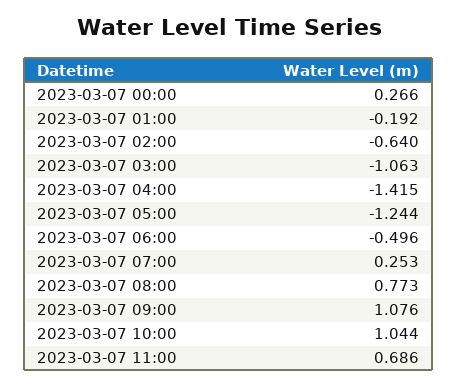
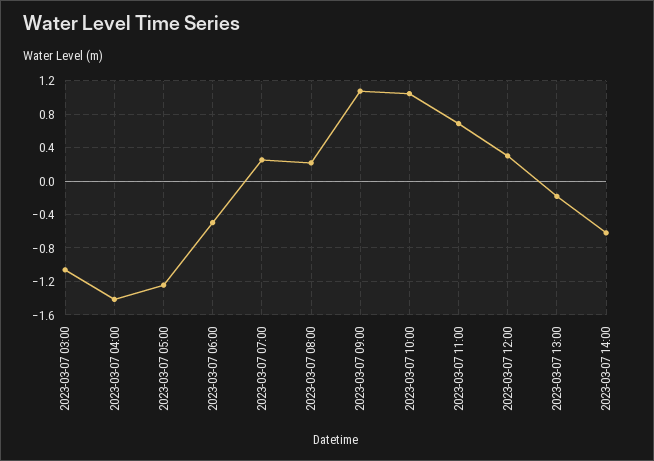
2023-03-07 00:00: 0.266 -> none
2023-03-07 01:00: -0.192 -> none
2023-03-07 02:00: -0.64 -> none
2023-03-07 08:00: 0.773 -> 0.2
2023-03-07 12:00: none -> 0.3
2023-03-07 13:00: none -> -0.2
2023-03-07 14:00: none -> -0.6

